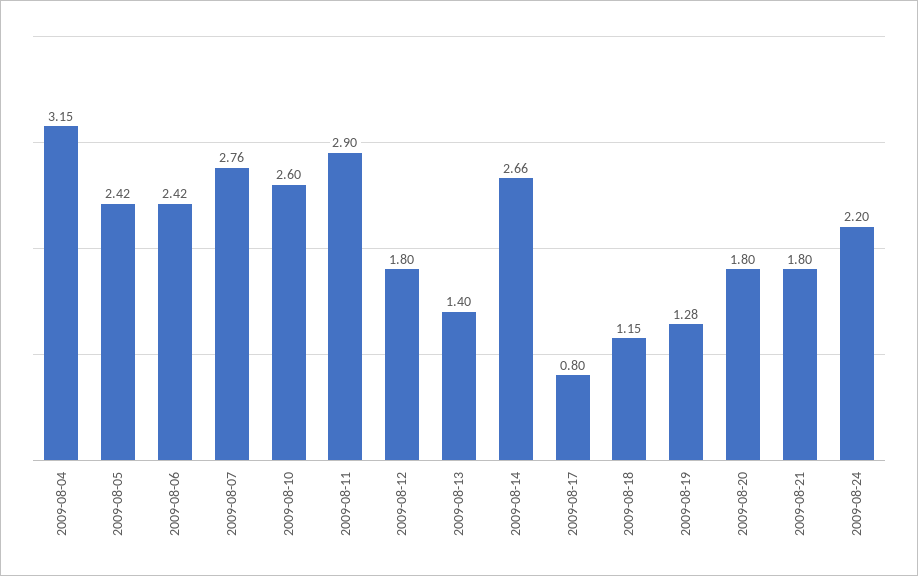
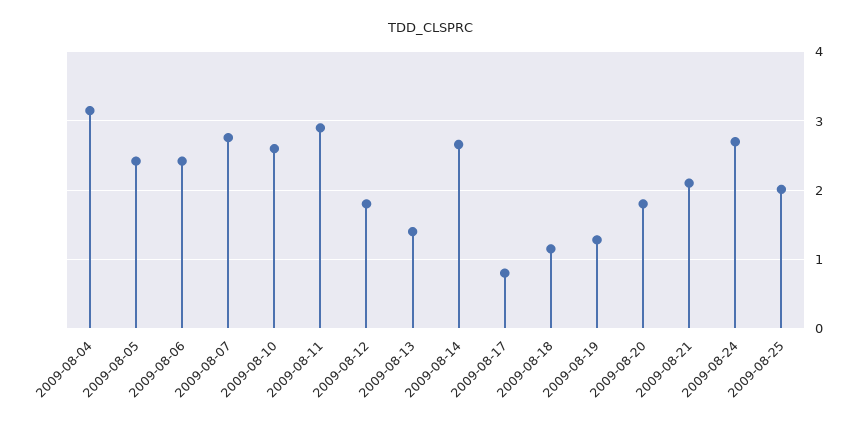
2009-08-21: 1.8 -> 2.1
2009-08-24: 2.2 -> 2.7
2009-08-25: none -> 2

